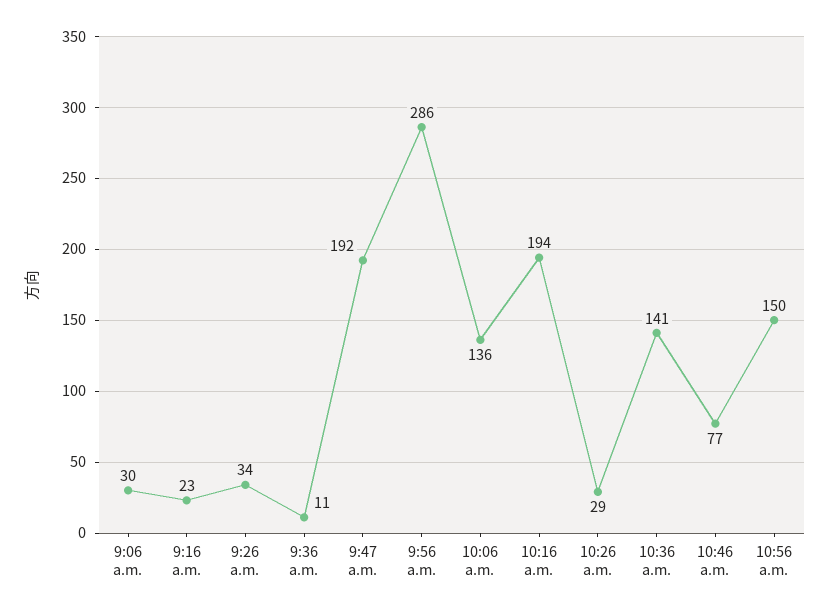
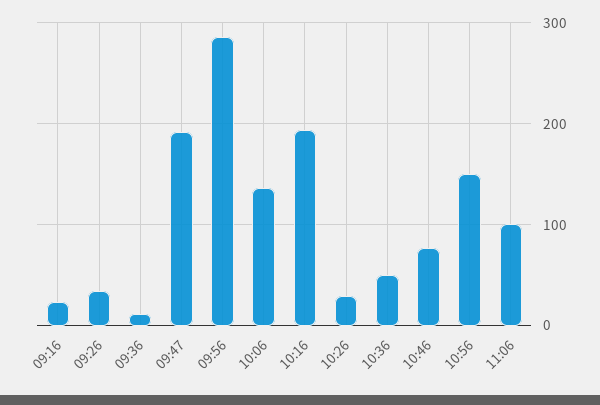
9:06 a.m.: 30 -> none
10:36 a.m.: 141 -> 50
11:06: none -> 100

